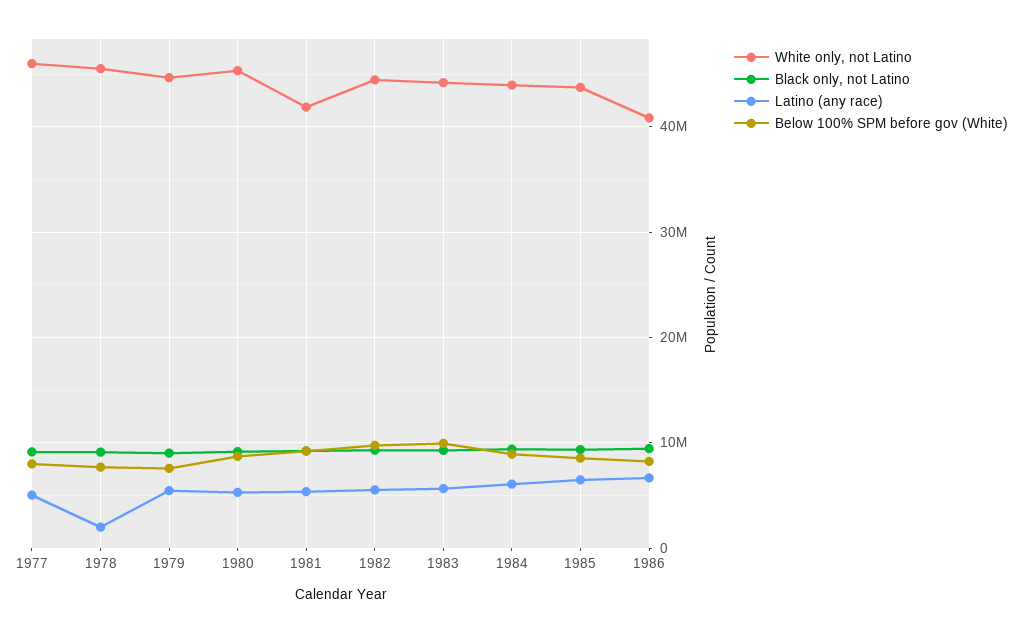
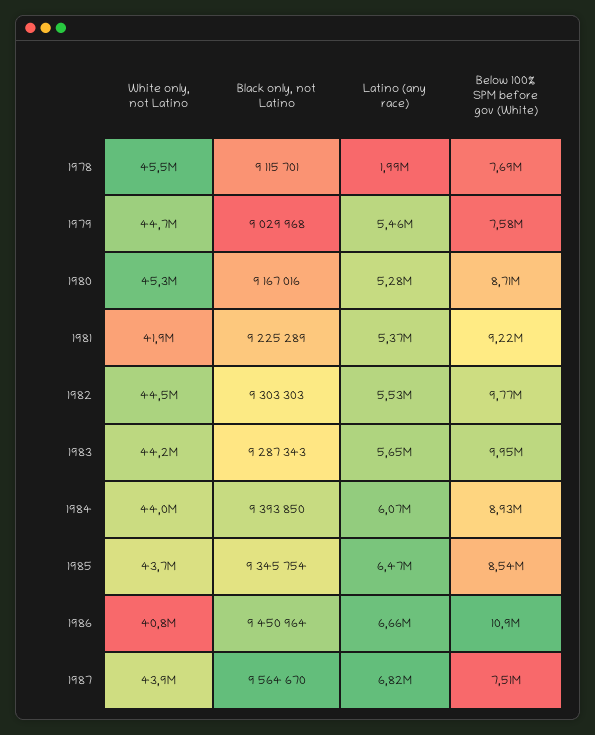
White only, not Latino, 1977: 46000000 -> none
Black only, not Latino, 1977: 9000000 -> none
Latino (any race), 1977: 5000000 -> none
Below 100% SPM before gov (White), 1977: 8000000 -> none
Below 100% SPM before gov (White), 1986: 8000000 -> 10900000
White only, not Latino, 1987: none -> 43900000
Black only, not Latino, 1987: none -> 9564670
Latino (any race), 1987: none -> 6820000
Below 100% SPM before gov (White), 1987: none -> 7510000

